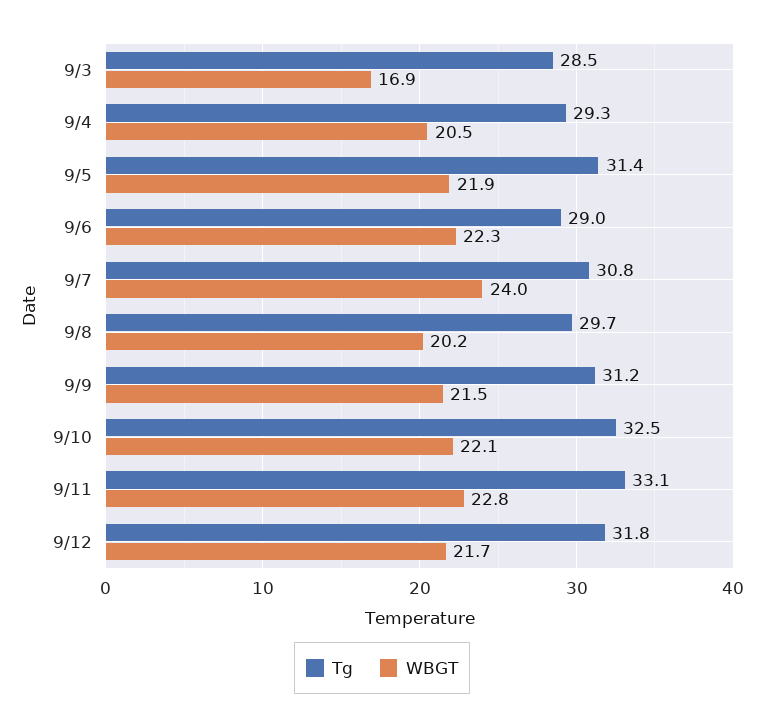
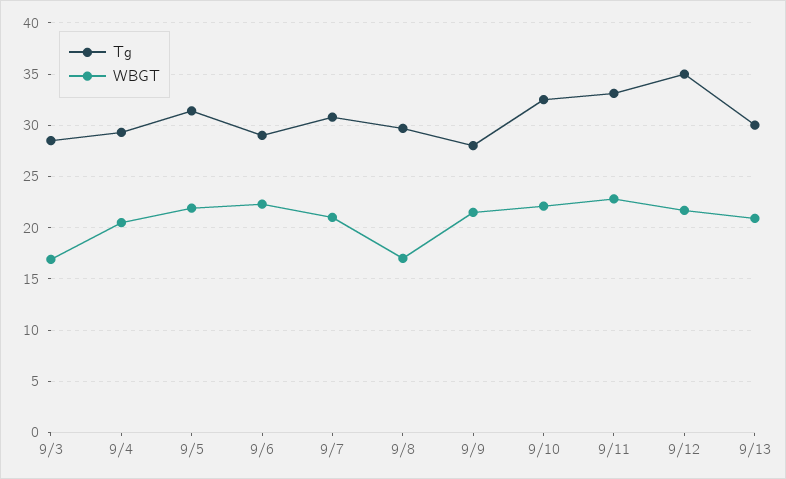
WBGT, 9/7: 24 -> 21
WBGT, 9/8: 20.2 -> 17
Tg, 9/9: 31.2 -> 28
Tg, 9/12: 31.8 -> 35
Tg, 9/13: none -> 30
WBGT, 9/13: none -> 21

